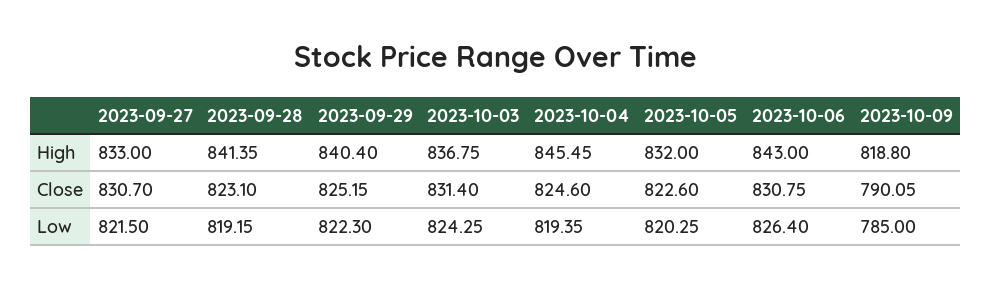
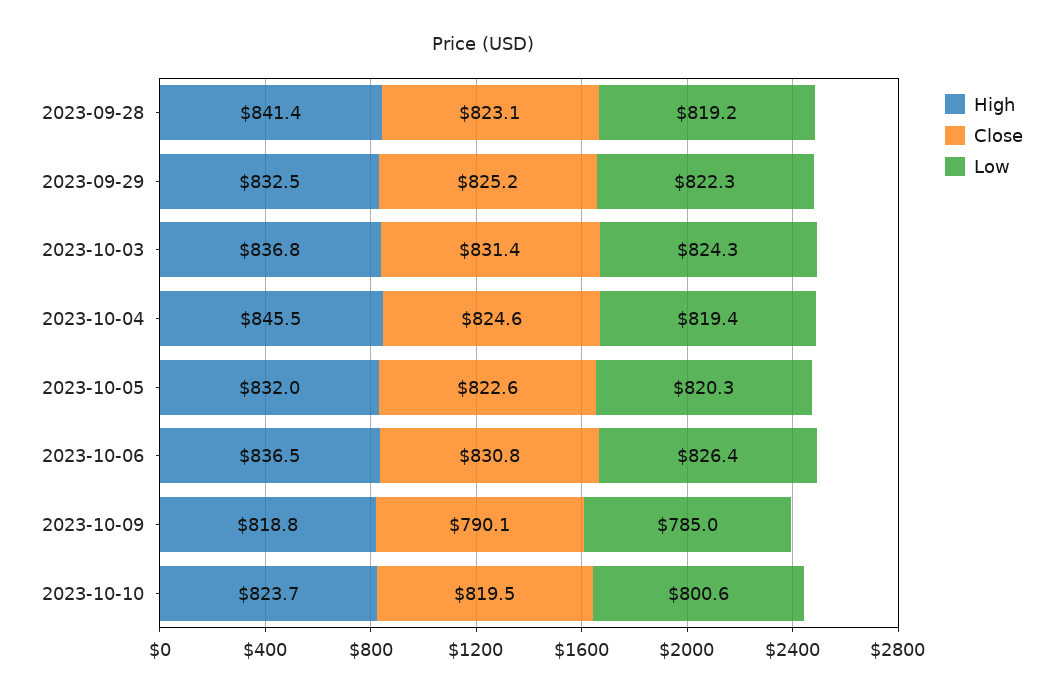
High, 2023-09-27: 833 -> none
High, 2023-09-29: 840.4 -> 832.5
High, 2023-10-06: 843 -> 836.5
Close, 2023-09-27: 830.7 -> none
Low, 2023-09-27: 821.5 -> none
High, 2023-10-10: none -> 823.7
Close, 2023-10-10: none -> 819.5
Low, 2023-10-10: none -> 800.6

